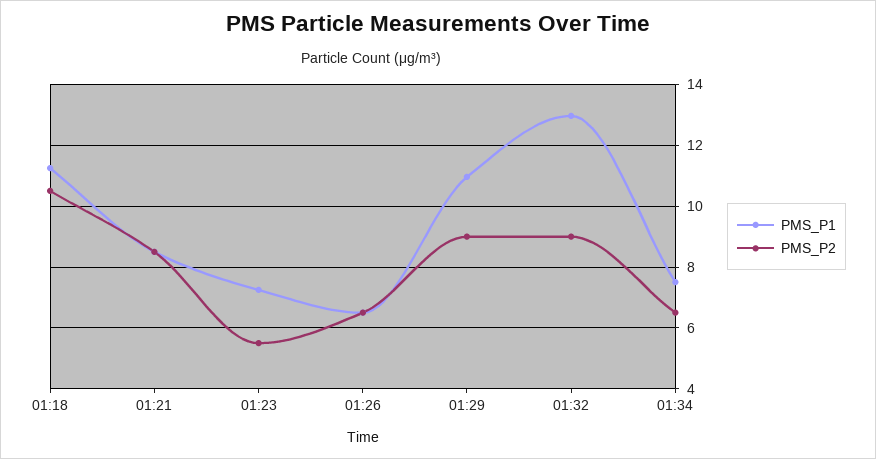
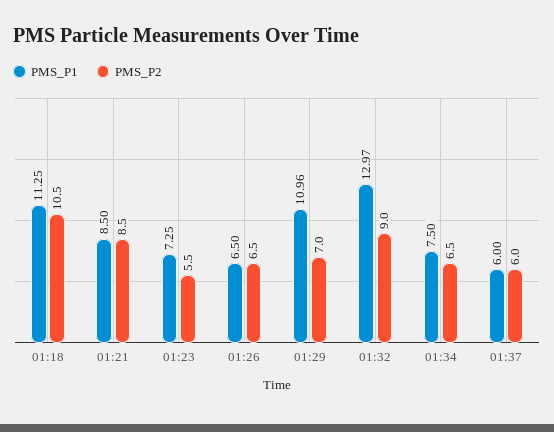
PMS_P2, 01:29: 9 -> 7
PMS_P1, 01:37: none -> 6
PMS_P2, 01:37: none -> 6

